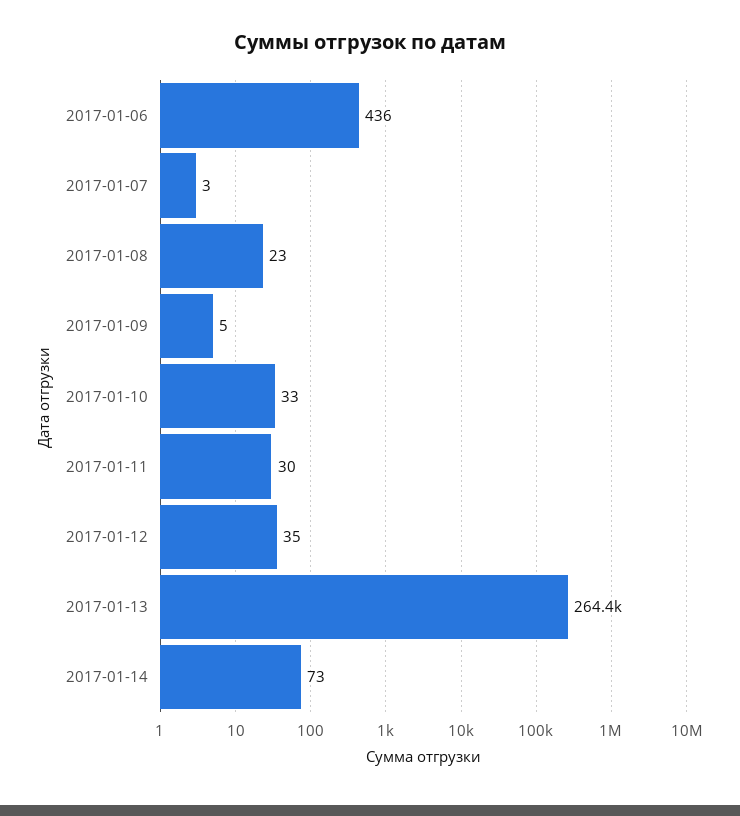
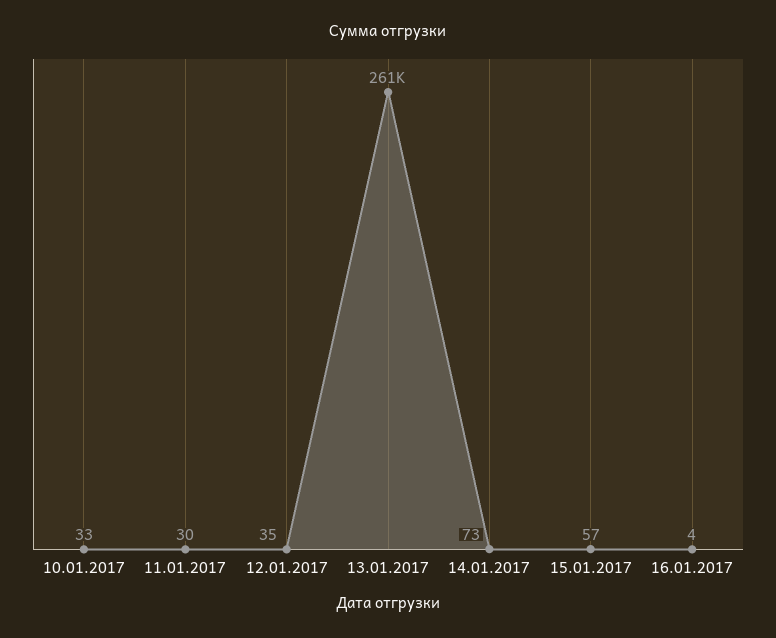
2017-01-06: 436 -> none
2017-01-07: 3 -> none
2017-01-08: 23 -> none
2017-01-09: 5 -> none
2017-01-13: 264400 -> 261000
15.01.2017: none -> 57
16.01.2017: none -> 4

